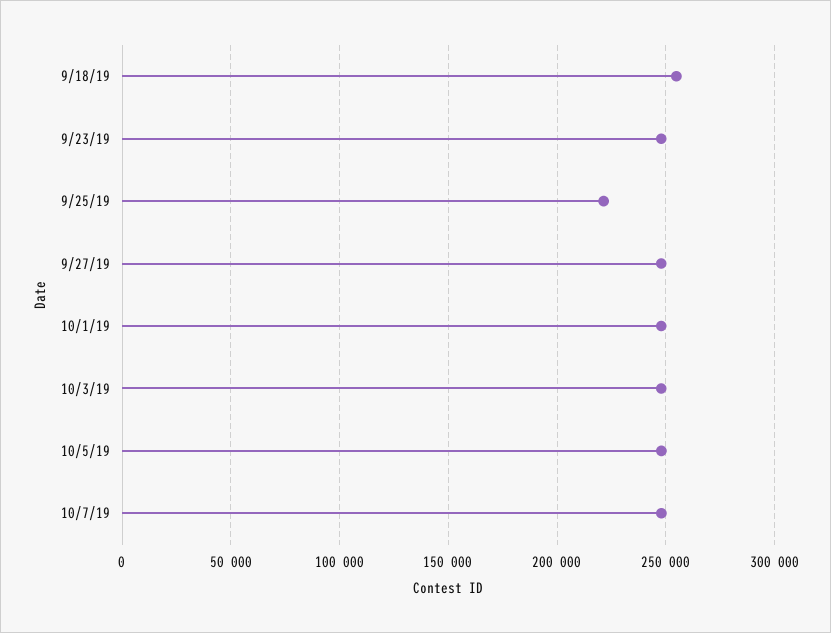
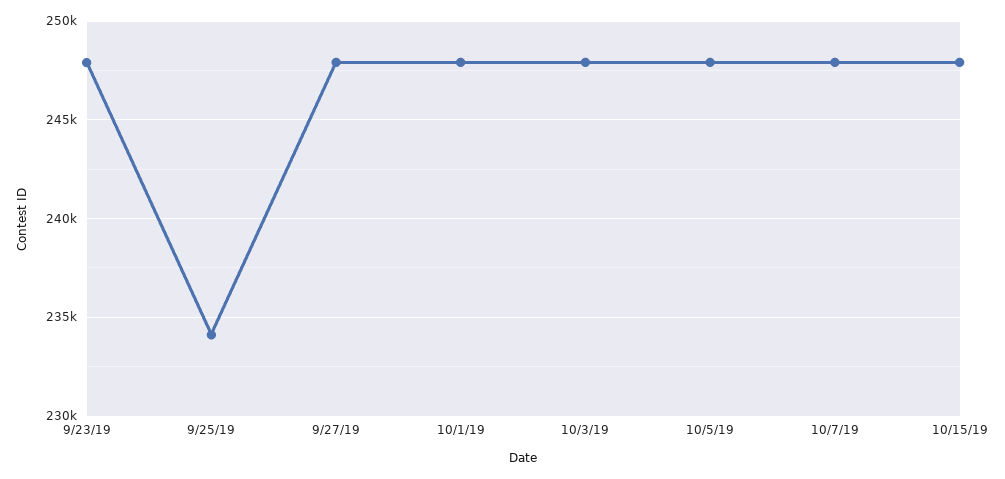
9/18/19: 255000 -> none
9/25/19: 220000 -> 234000
10/15/19: none -> 248000

